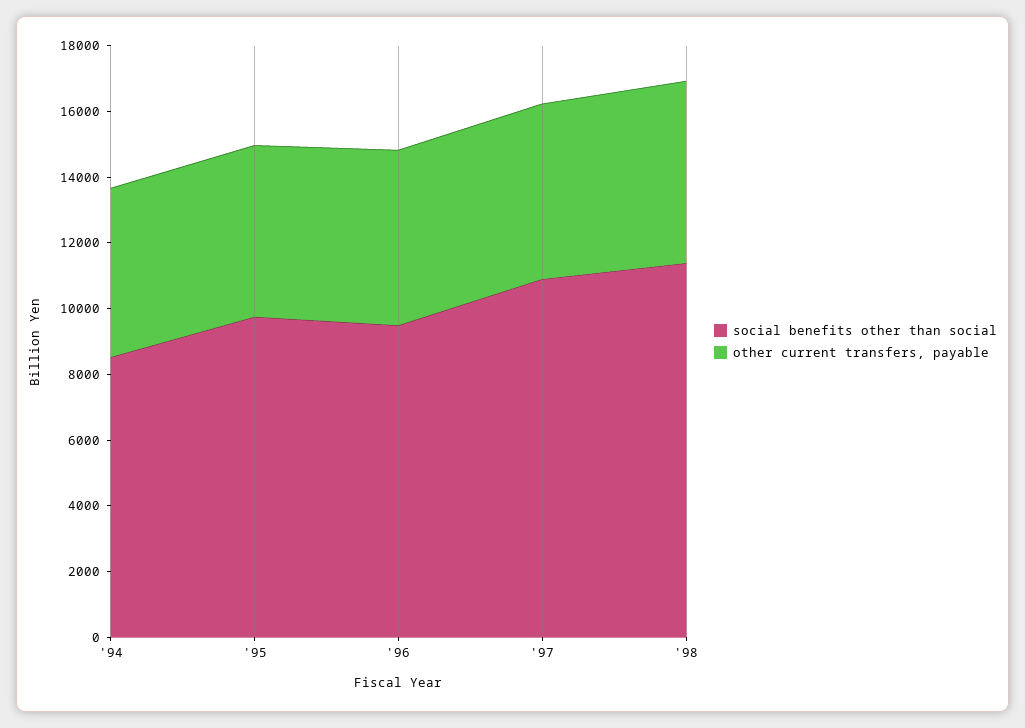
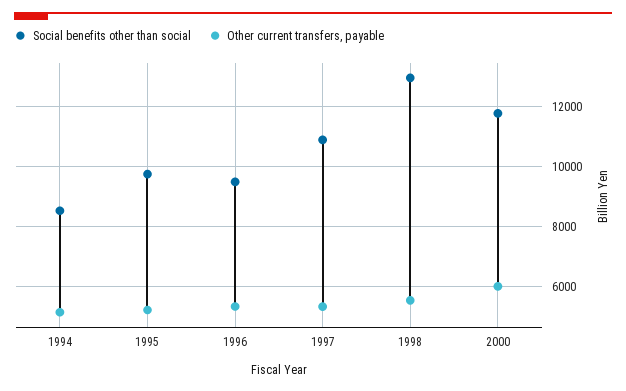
social benefits other than social, '98: 11500 -> 13000
social benefits other than social, 2000: none -> 11750
other current transfers, payable, 2000: none -> 6000

